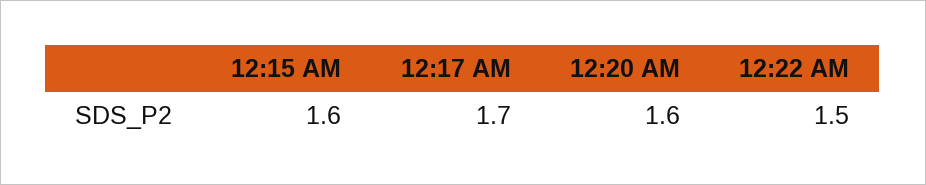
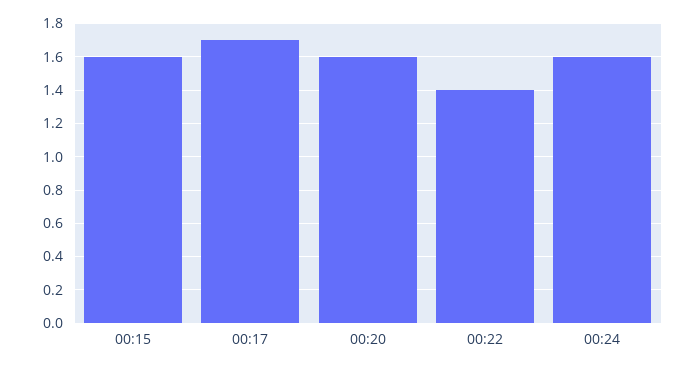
12:22 AM: 1.5 -> 1.4
00:24: none -> 1.6

